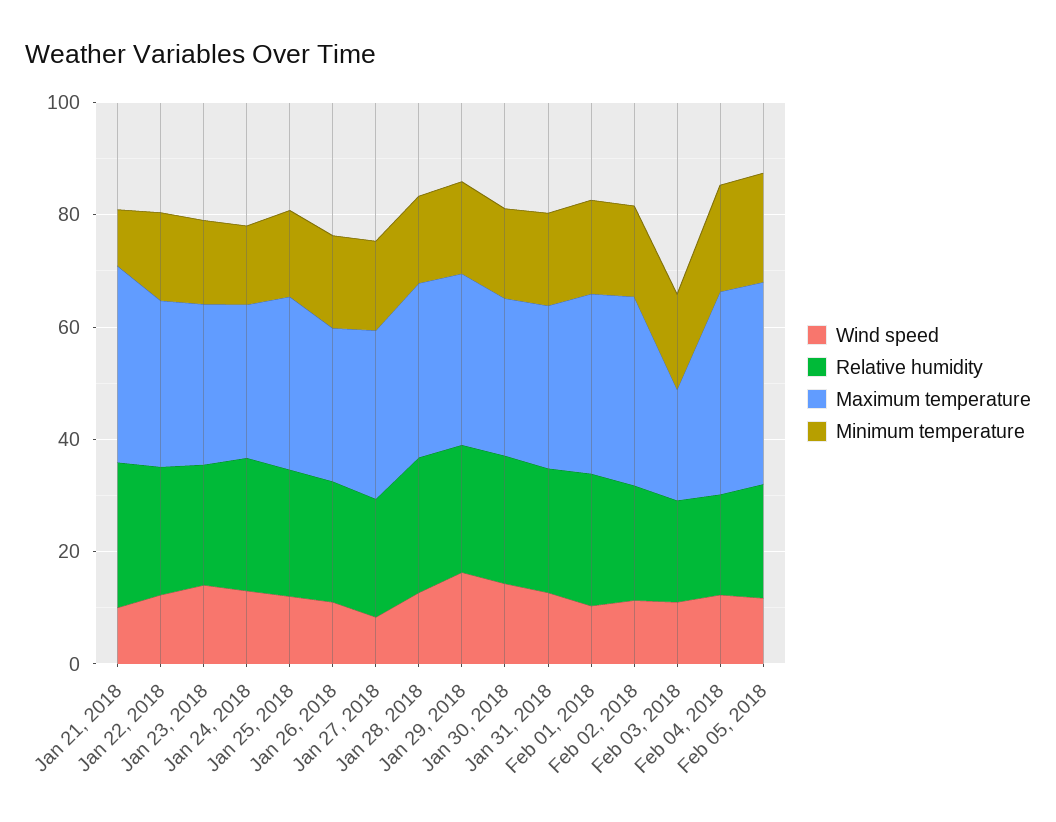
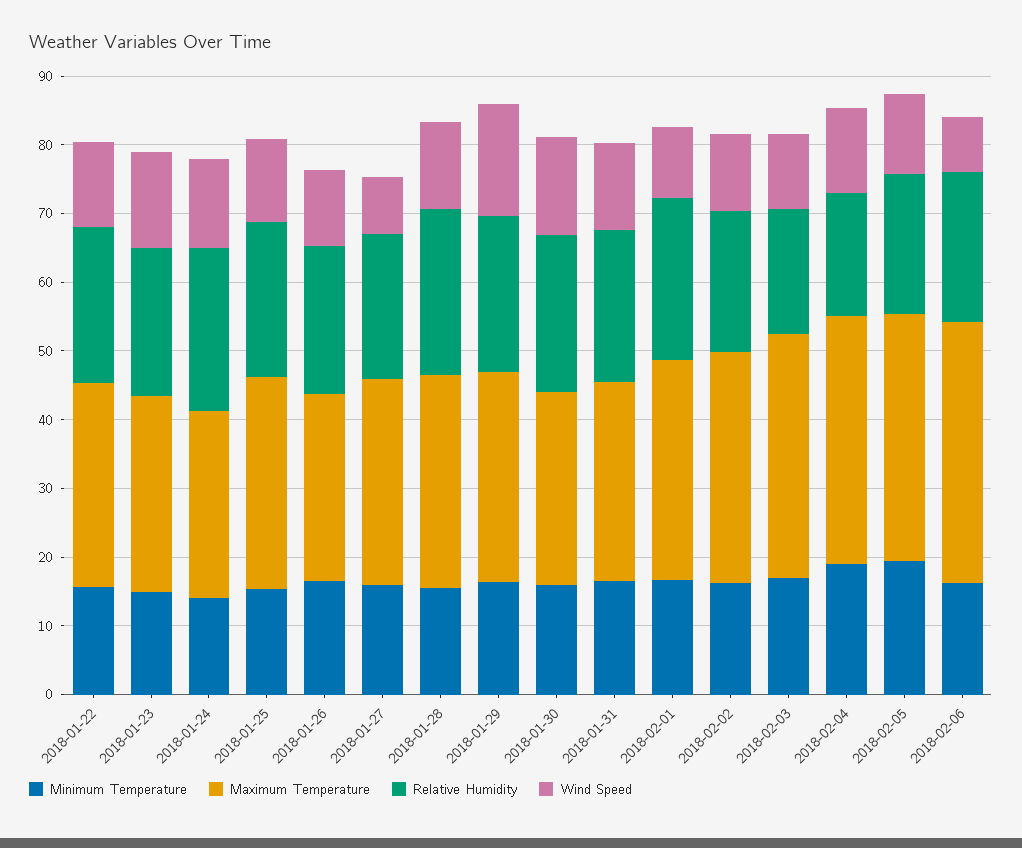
Wind speed, Jan 21, 2018: 10 -> none
Relative humidity, Jan 21, 2018: 25 -> none
Maximum temperature, Jan 21, 2018: 35 -> none
Minimum temperature, Jan 21, 2018: 10 -> none
Maximum temperature, Feb 03, 2018: 20 -> 36
Minimum temperature, 2018-02-06: none -> 16
Maximum temperature, 2018-02-06: none -> 38
Relative humidity, 2018-02-06: none -> 22
Wind speed, 2018-02-06: none -> 8

